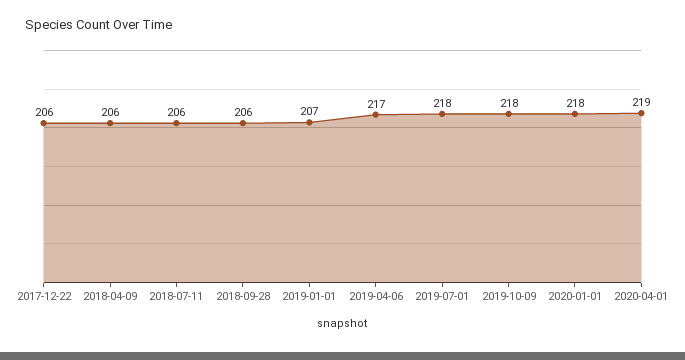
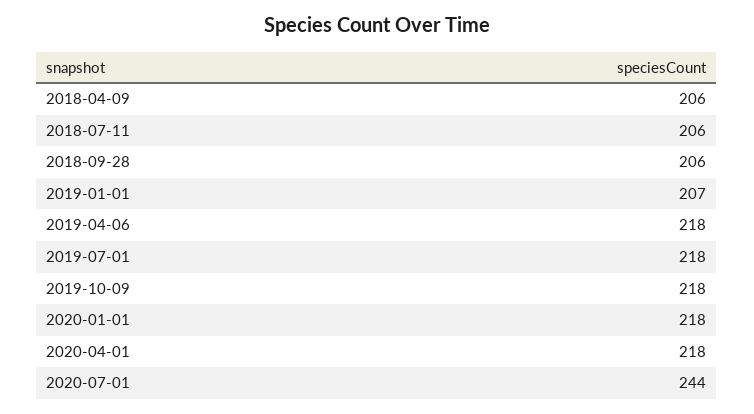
2017-12-22: 206 -> none
2019-04-06: 217 -> 218
2020-04-01: 219 -> 218
2020-07-01: none -> 244

